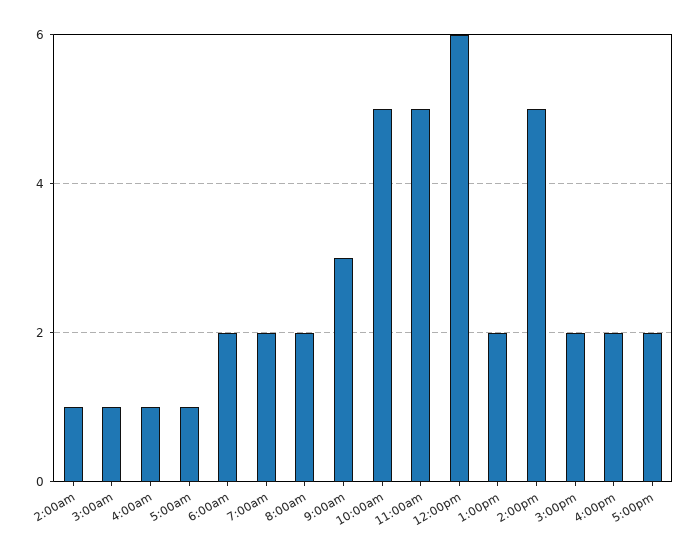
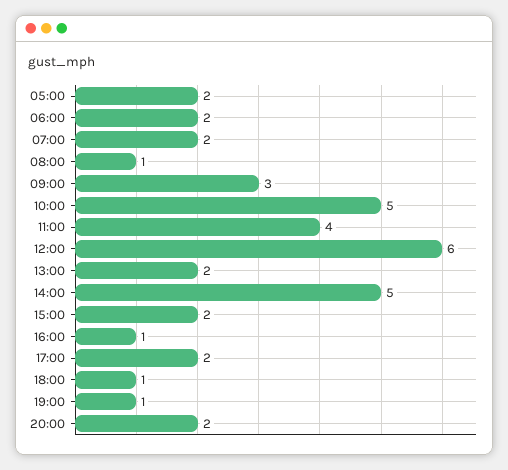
2:00am: 1 -> none
3:00am: 1 -> none
4:00am: 1 -> none
5:00am: 1 -> 2
8:00am: 2 -> 1
11:00am: 5 -> 4
4:00pm: 2 -> 1
18:00: none -> 1
19:00: none -> 1
20:00: none -> 2

